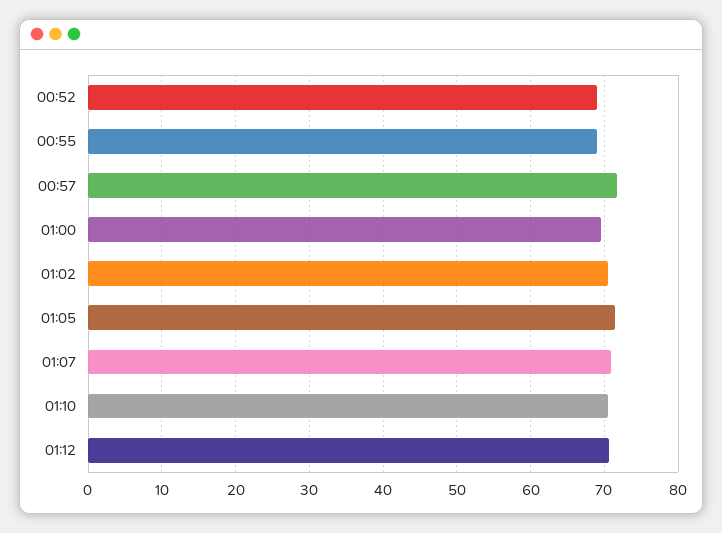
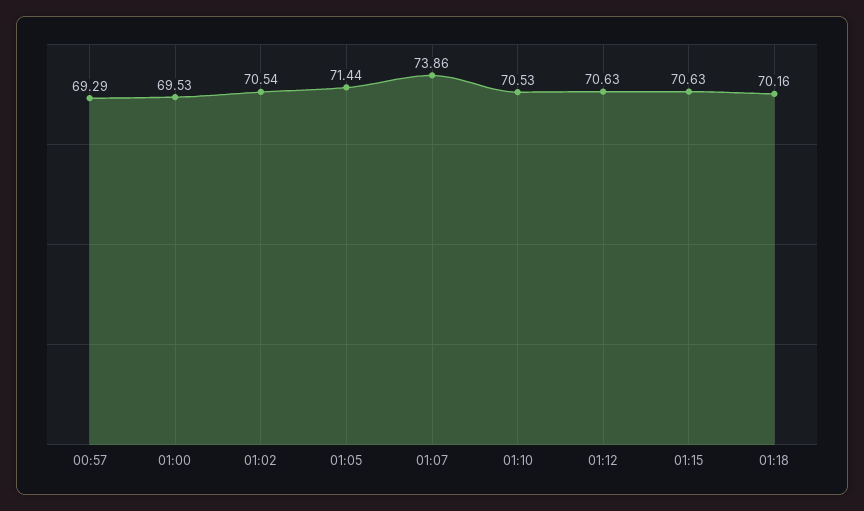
00:52: 69 -> none
00:55: 69 -> none
00:57: 72 -> 69.29
01:07: 71 -> 73.86
01:15: none -> 70.63
01:18: none -> 70.16

